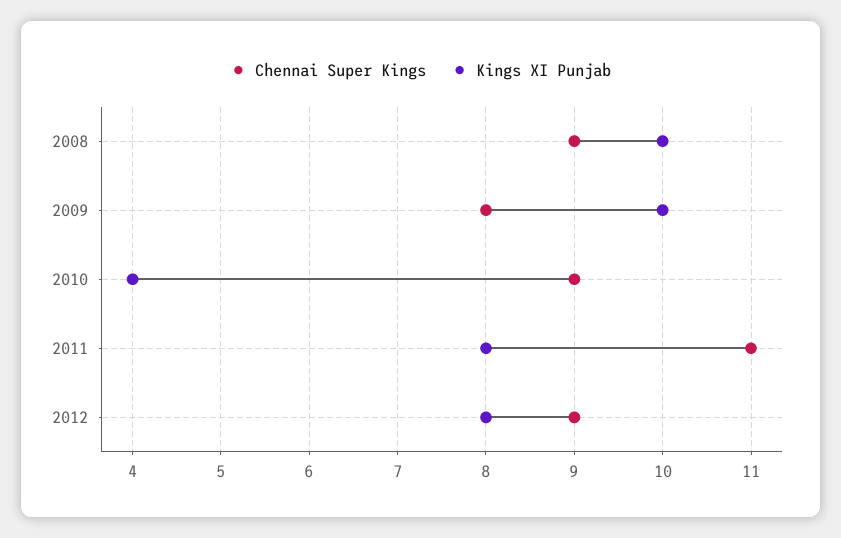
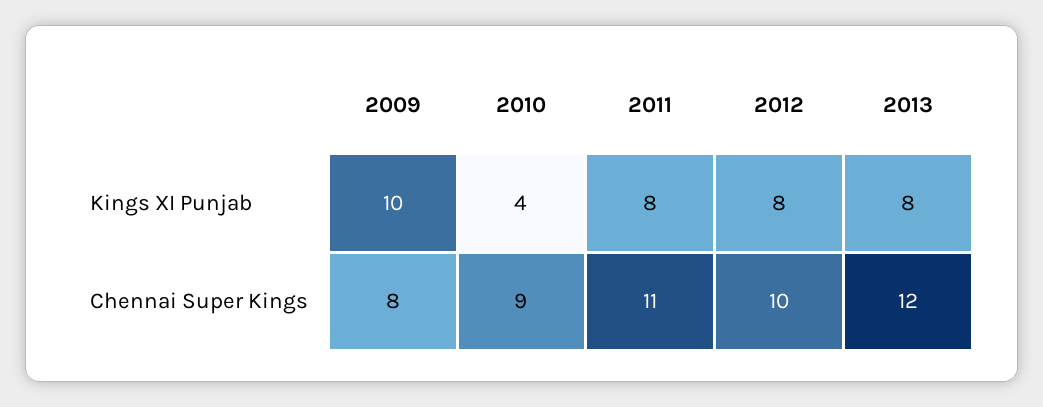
Chennai Super Kings, 2008: 9 -> none
Kings XI Punjab, 2008: 10 -> none
Chennai Super Kings, 2012: 9 -> 10
Kings XI Punjab, 2013: none -> 8
Chennai Super Kings, 2013: none -> 12

